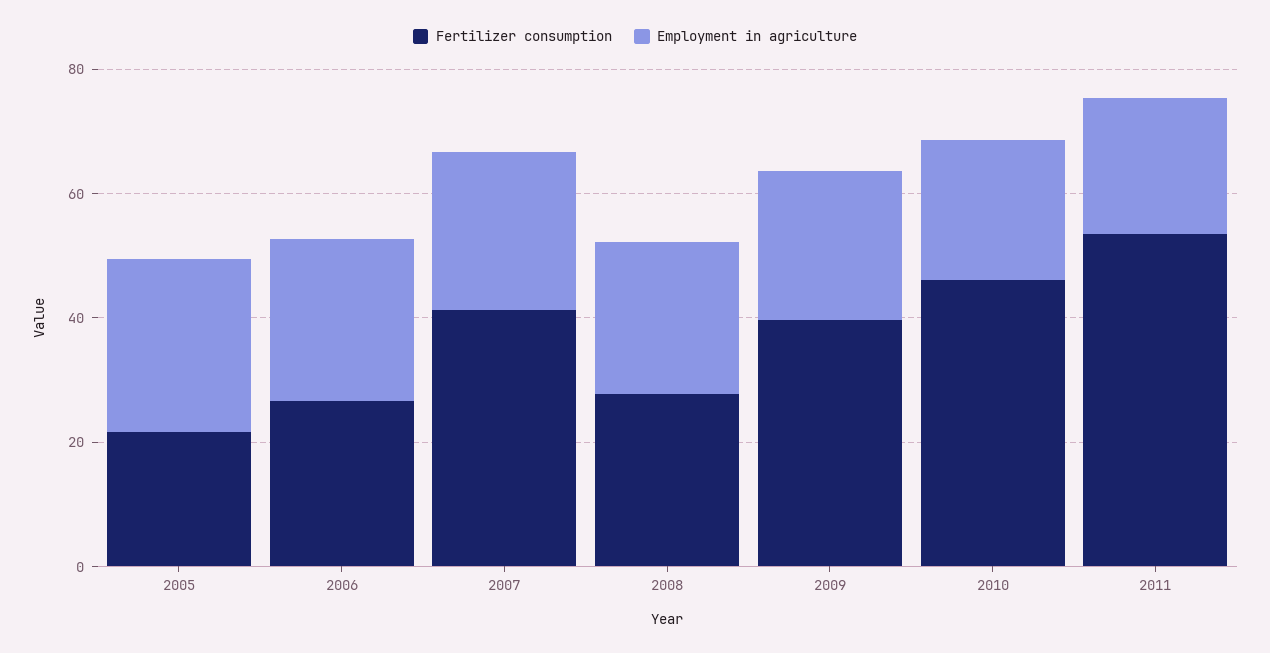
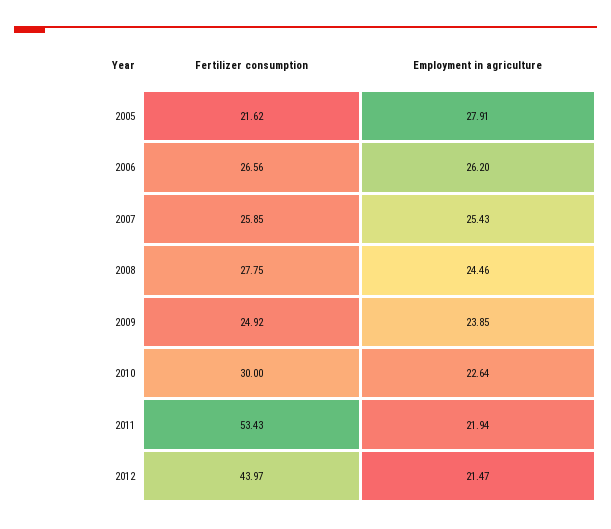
Fertilizer consumption, 2007: 40 -> 25.85
Fertilizer consumption, 2009: 40 -> 24.92
Fertilizer consumption, 2010: 45 -> 30
Fertilizer consumption, 2012: none -> 43.97
Employment in agriculture, 2012: none -> 21.47

